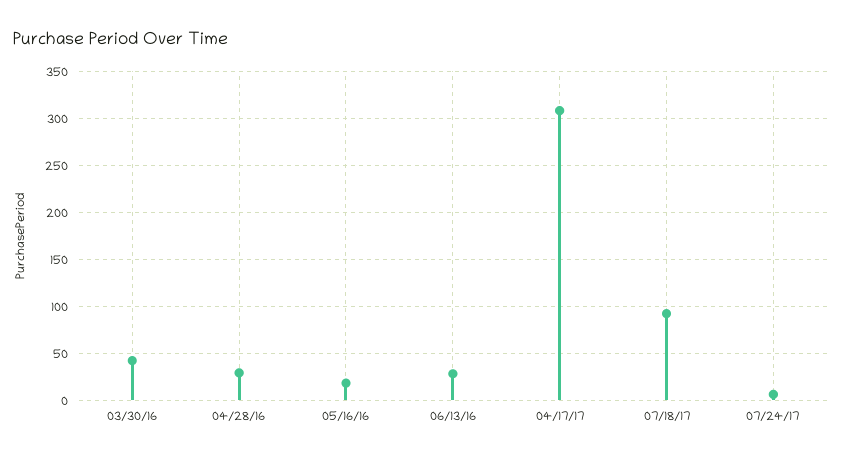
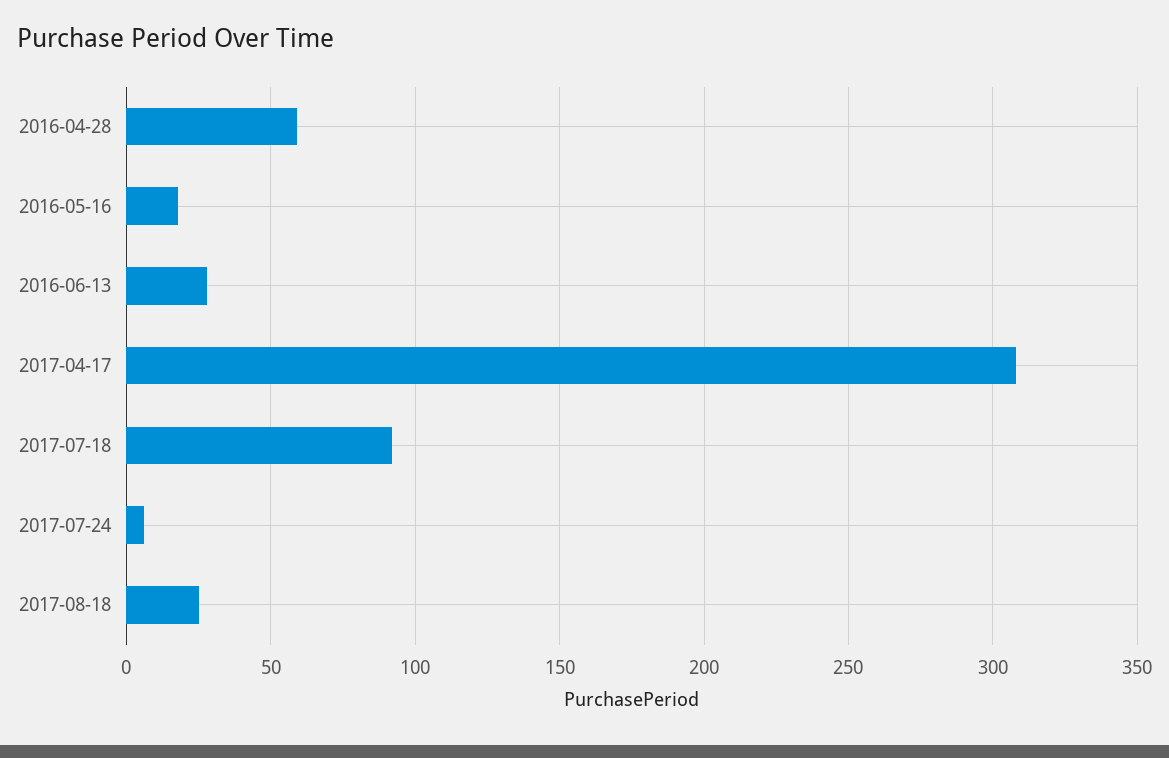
03/30/16: 40 -> none
04/28/16: 30 -> 60
2017-08-18: none -> 25

